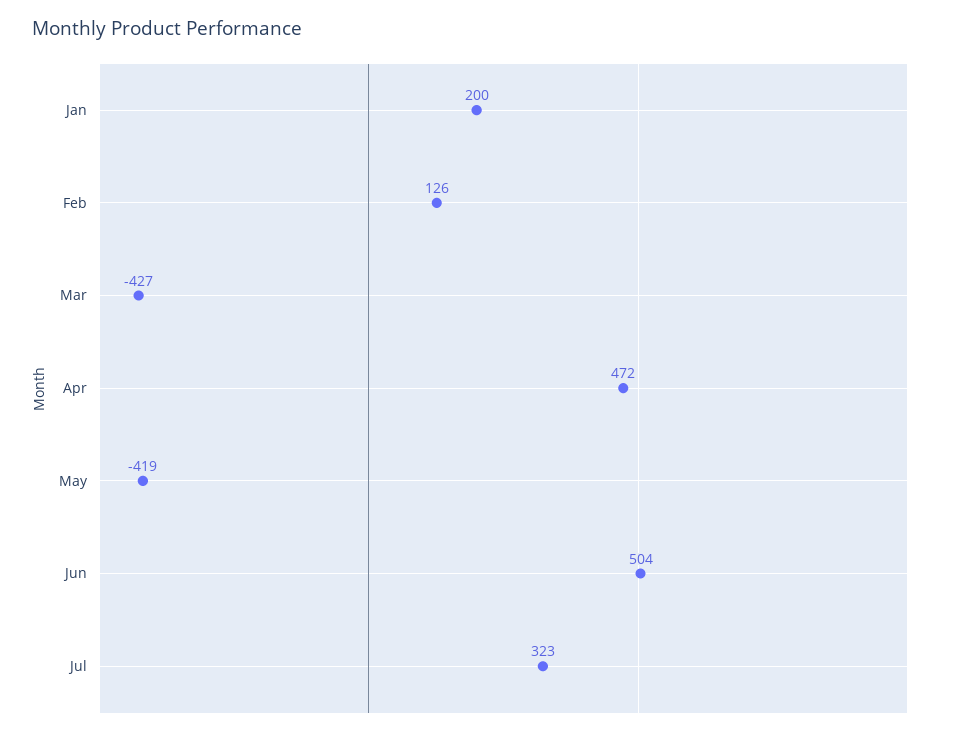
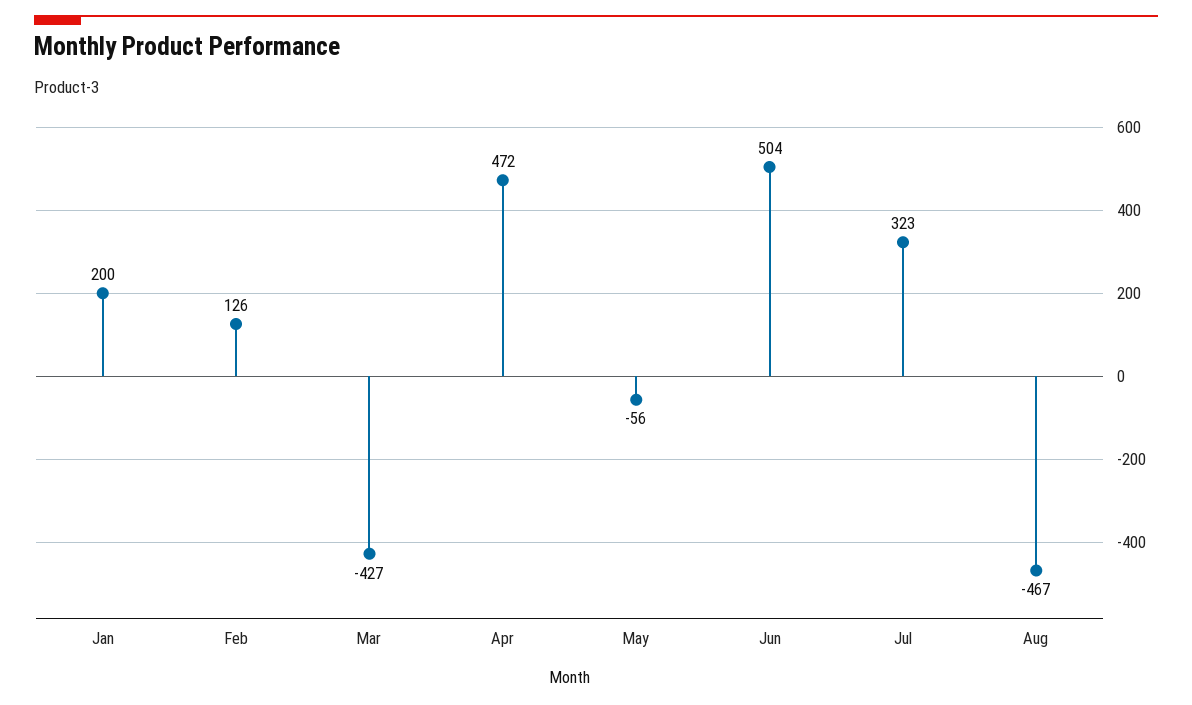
May: -419 -> -56
Aug: none -> -467

